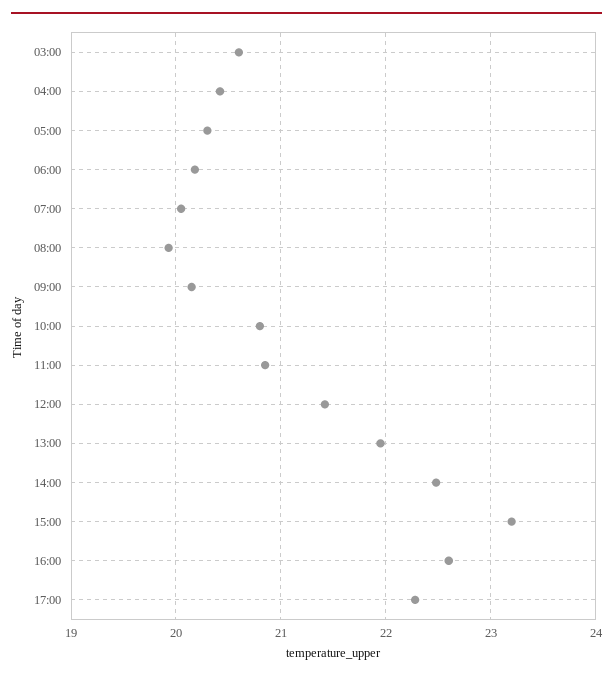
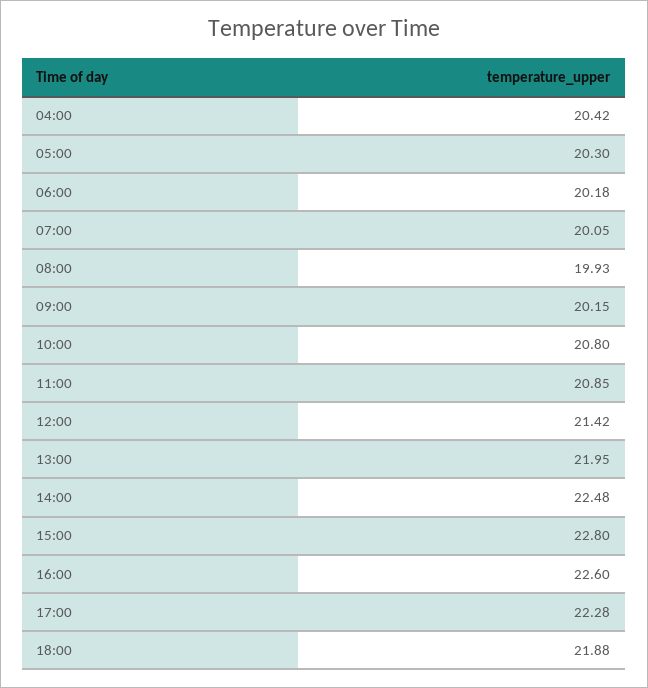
03:00: 20.6 -> none
15:00: 23.2 -> 22.8
18:00: none -> 21.88

